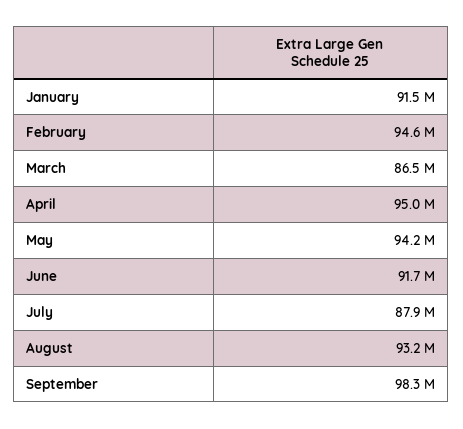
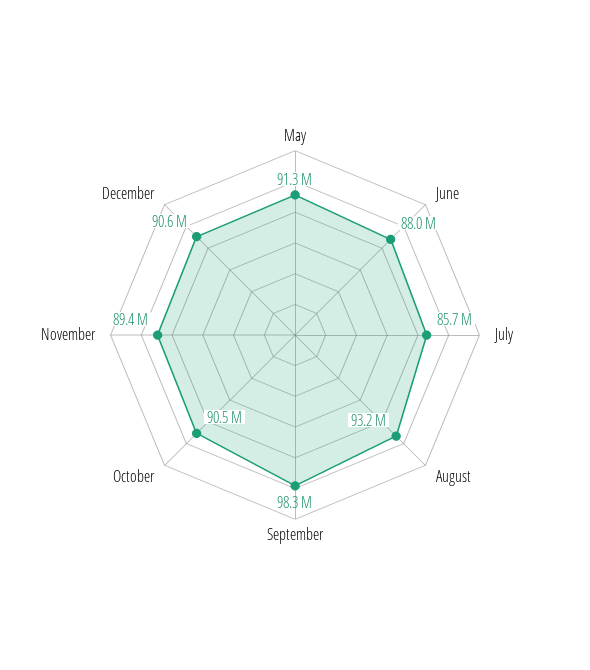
January: 91500000 -> none
February: 94600000 -> none
March: 86500000 -> none
April: 95000000 -> none
May: 94200000 -> 91300000
June: 91700000 -> 88000000
July: 87900000 -> 85700000
October: none -> 90500000
November: none -> 89400000
December: none -> 90600000

